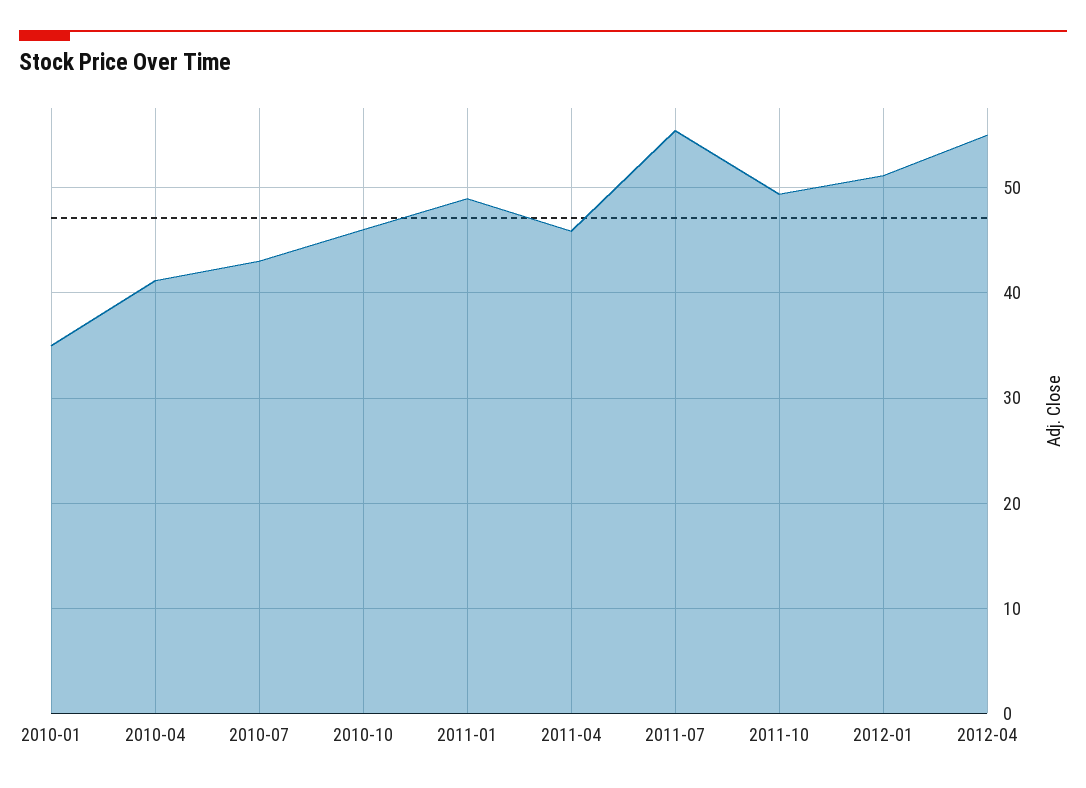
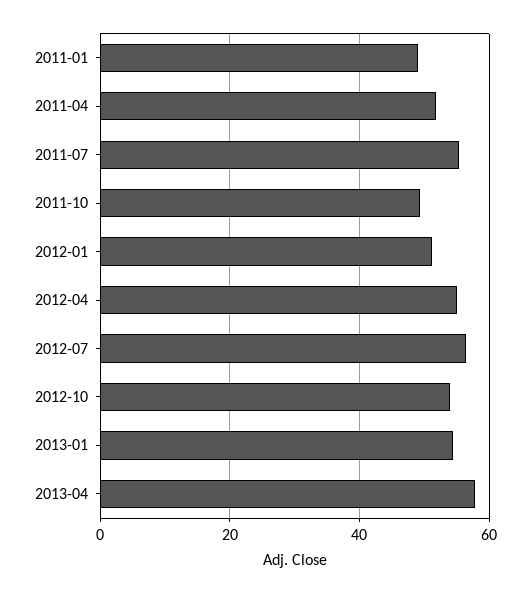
2010-01: 35 -> none
2010-04: 41 -> none
2010-07: 43 -> none
2010-10: 46 -> none
2011-04: 46 -> 52
2012-07: none -> 56
2012-10: none -> 54
2013-01: none -> 54
2013-04: none -> 58

